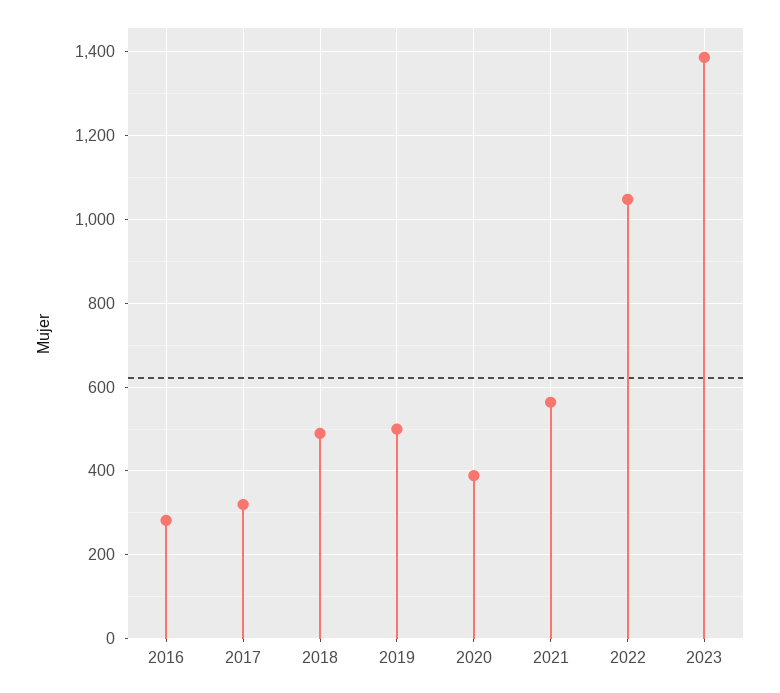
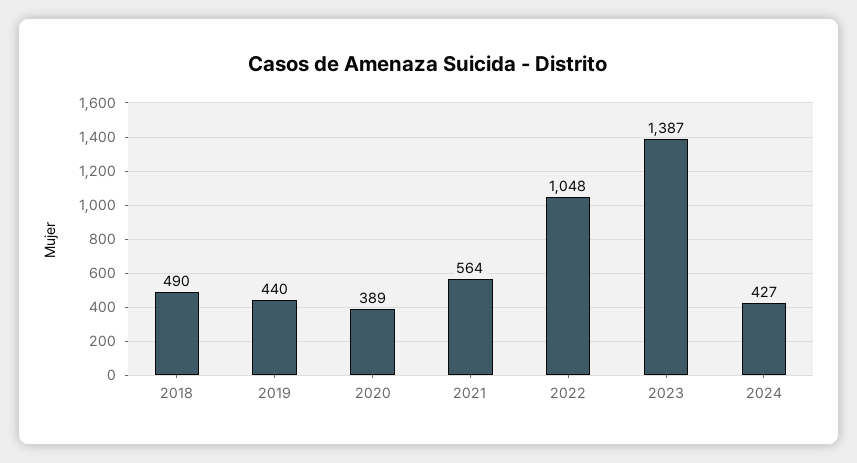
2016: 280 -> none
2017: 320 -> none
2019: 500 -> 440
2024: none -> 427

